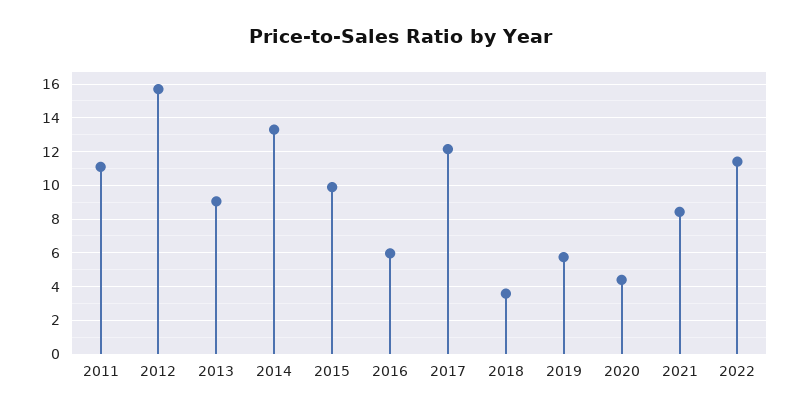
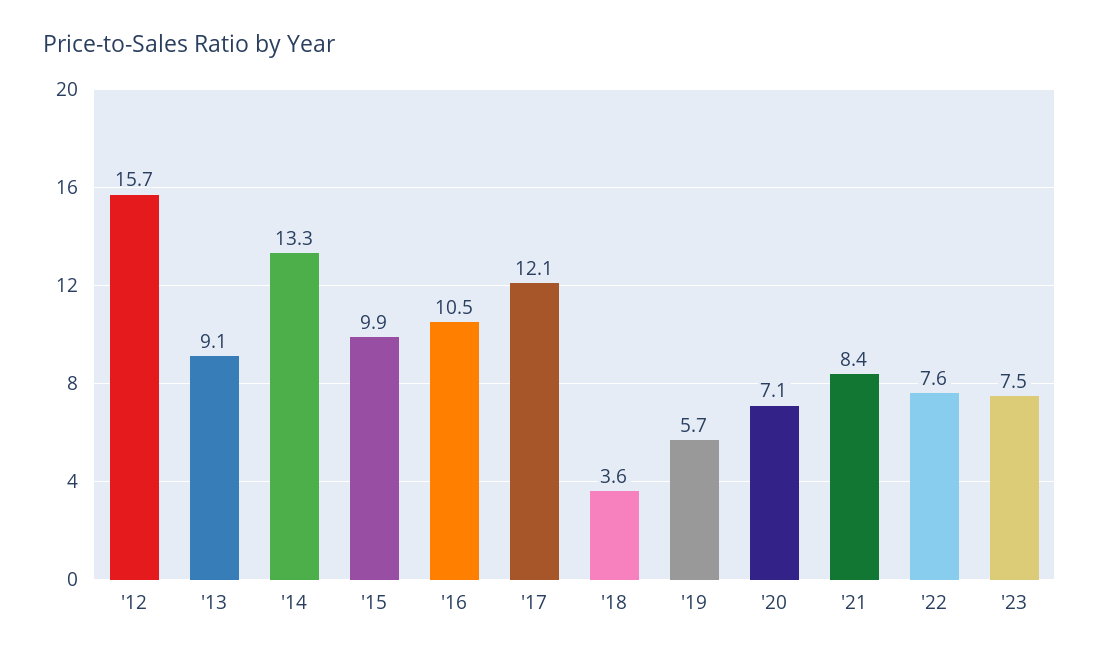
2011: 11 -> none
2016: 6 -> 10.5
2020: 4.5 -> 7.1
2022: 11.5 -> 7.6
'23: none -> 7.5

